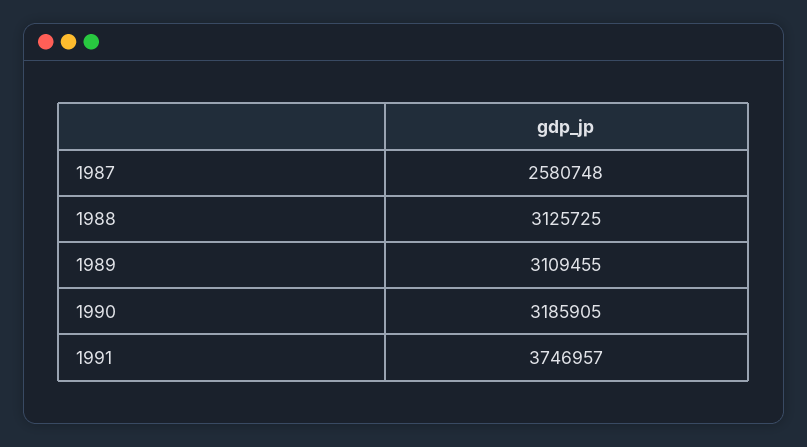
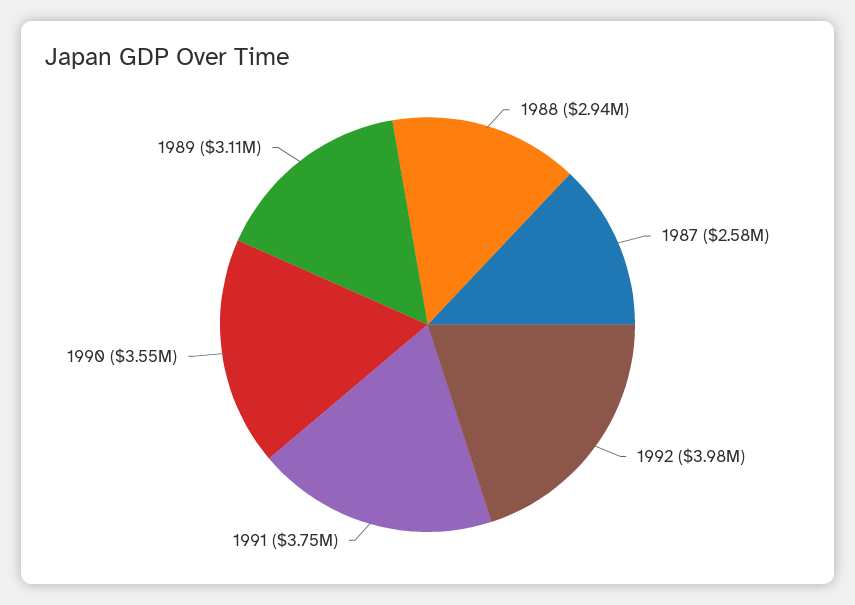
1988: 3125725 -> 2940000
1990: 3185905 -> 3550000
1992: none -> 3980000

